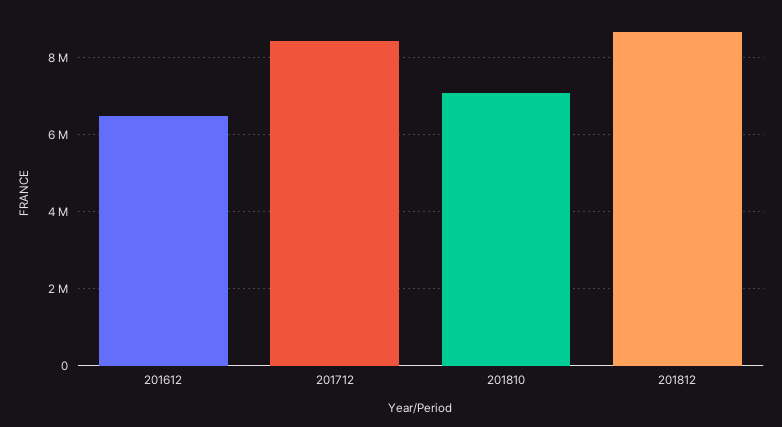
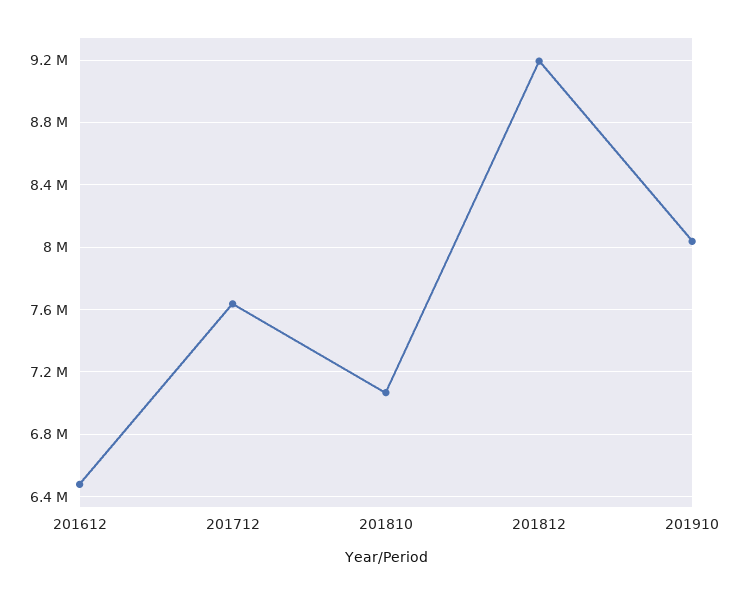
201712: 8400000 -> 7650000
201812: 8600000 -> 9200000
201910: none -> 8050000

